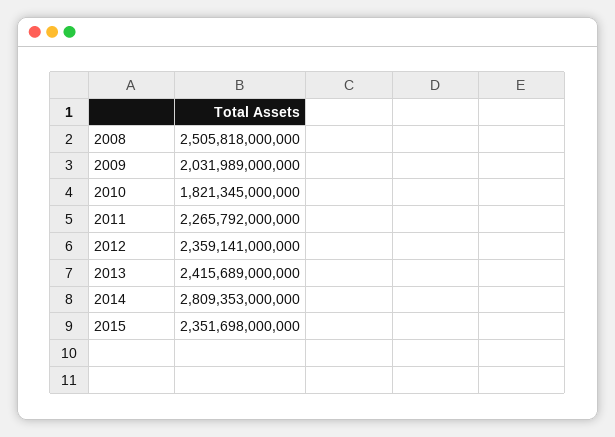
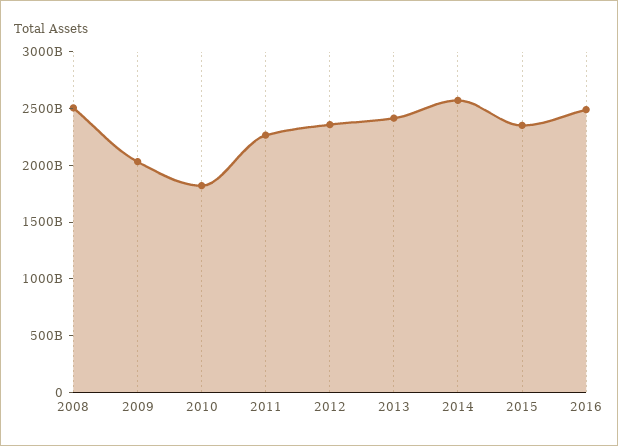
2014: 2809353000000 -> 2600000000000
2016: none -> 2500000000000

